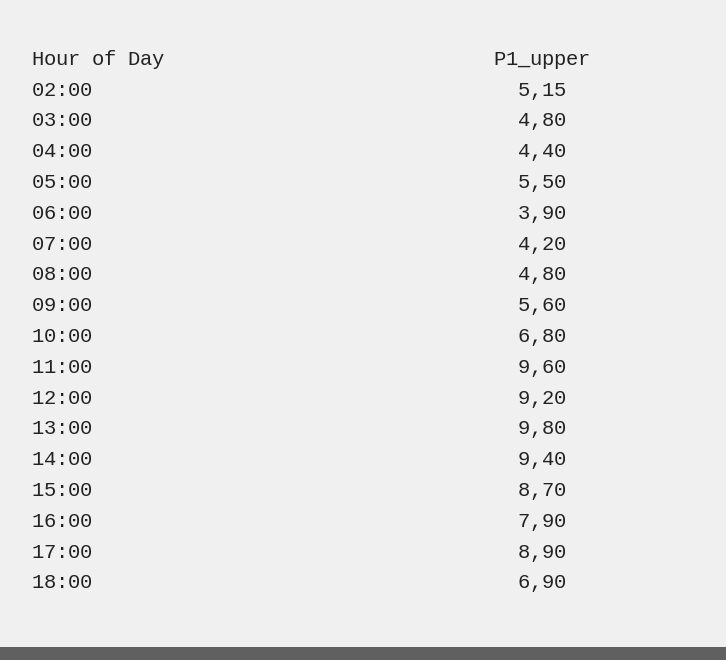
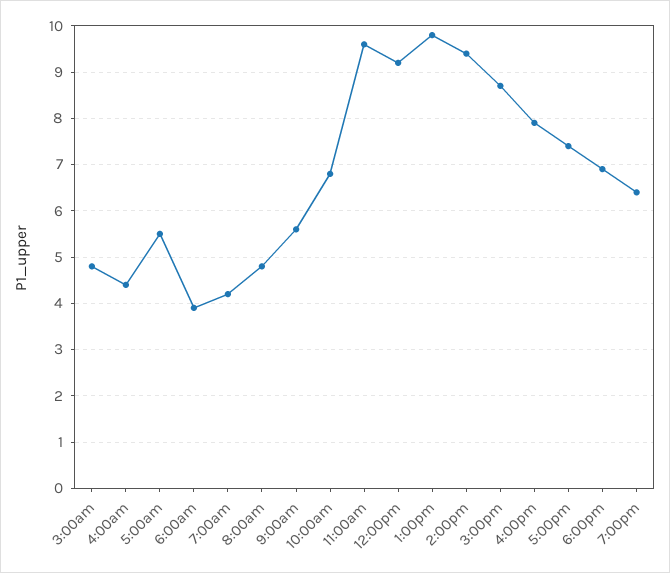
02:00: 5.15 -> none
17:00: 8.9 -> 7.5
7:00pm: none -> 6.5

